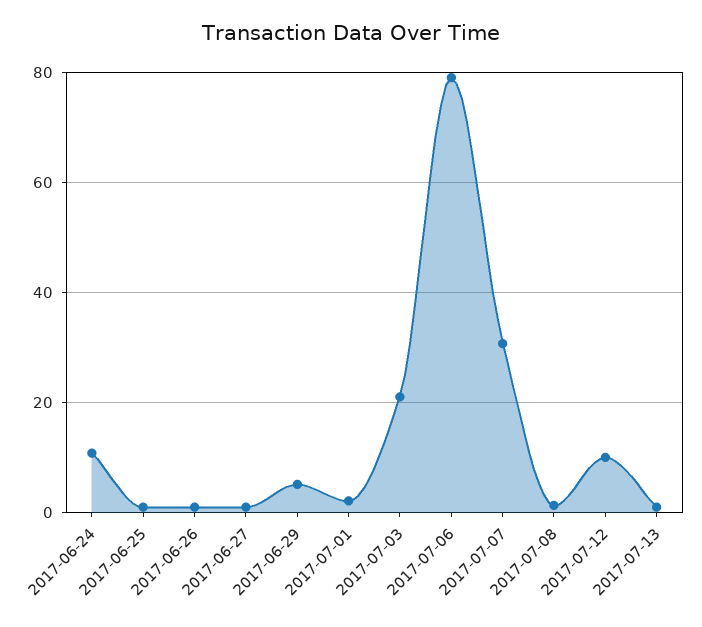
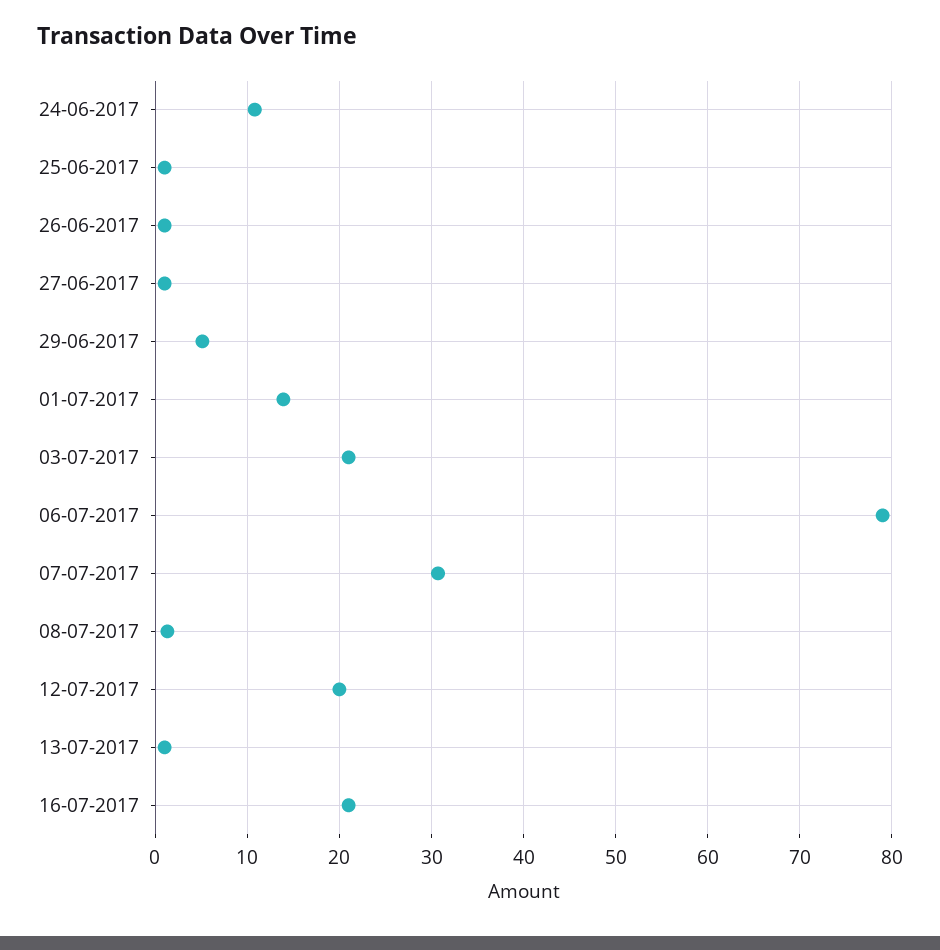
2017-07-01: 2 -> 14
2017-07-12: 10 -> 20
16-07-2017: none -> 21

